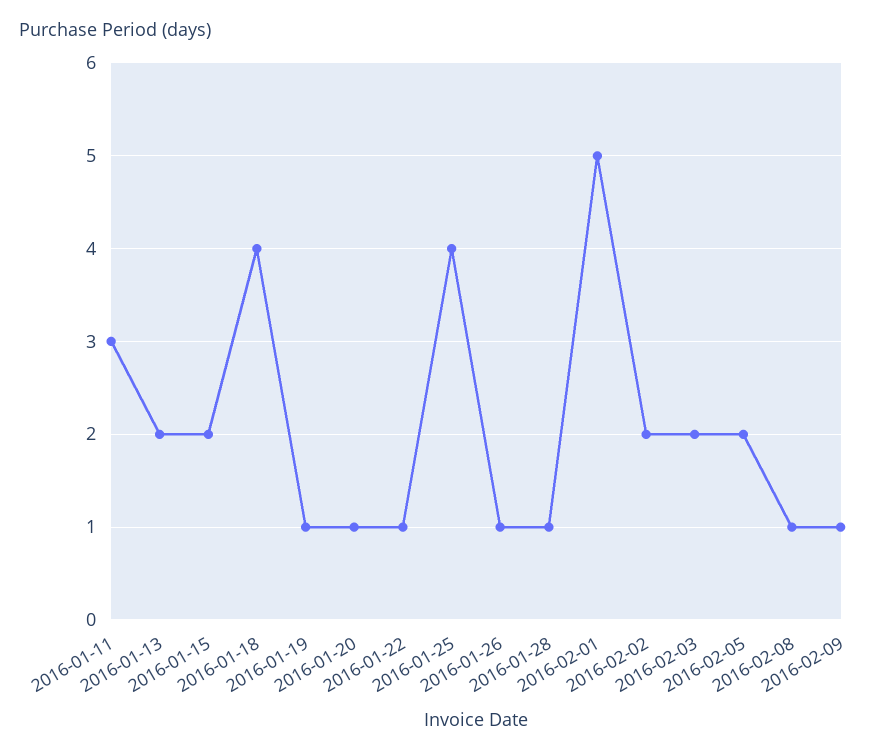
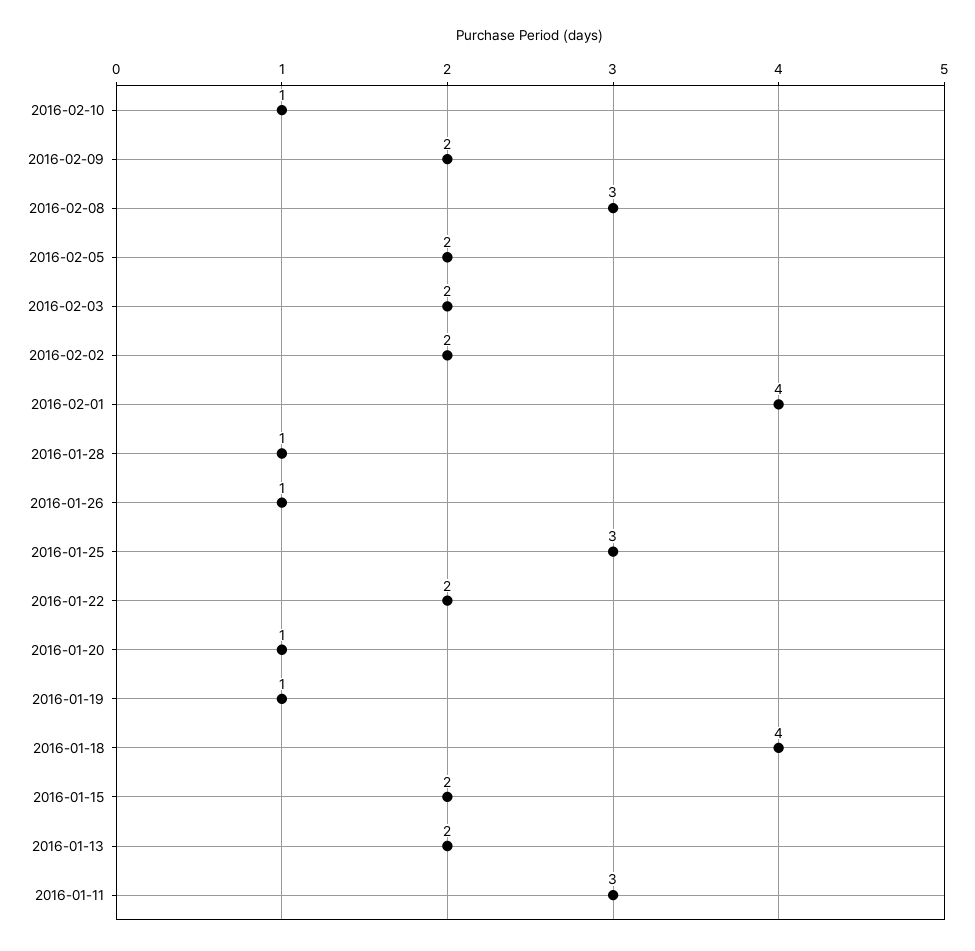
2016-01-22: 1 -> 2
2016-01-25: 4 -> 3
2016-02-01: 5 -> 4
2016-02-08: 1 -> 3
2016-02-09: 1 -> 2
2016-02-10: none -> 1

